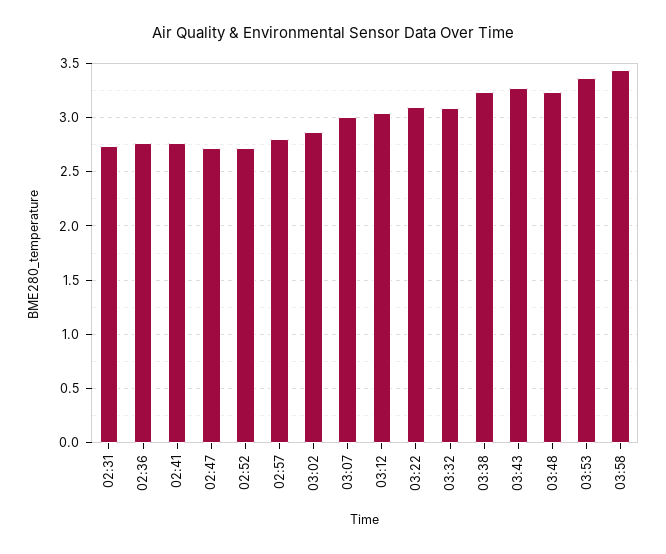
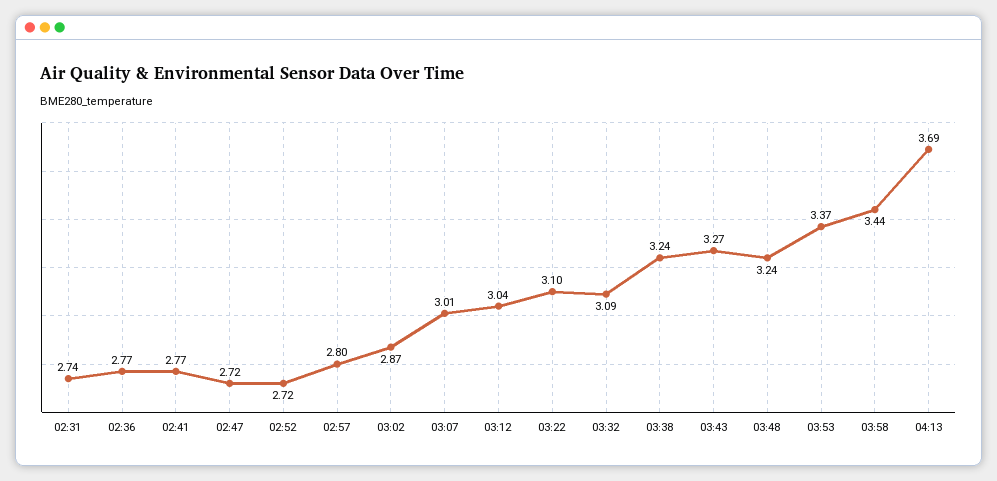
04:13: none -> 3.69

